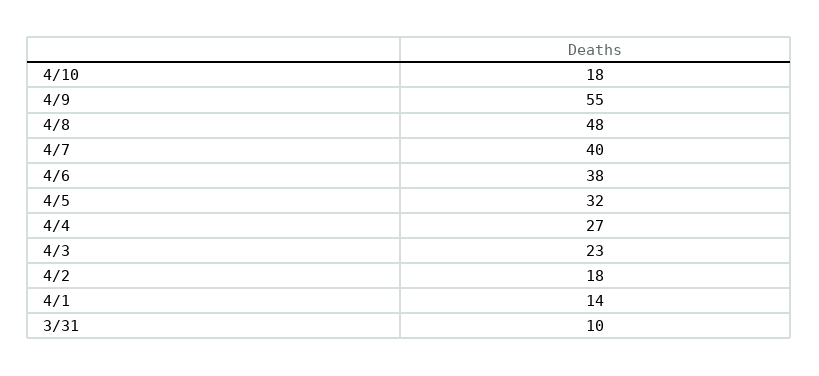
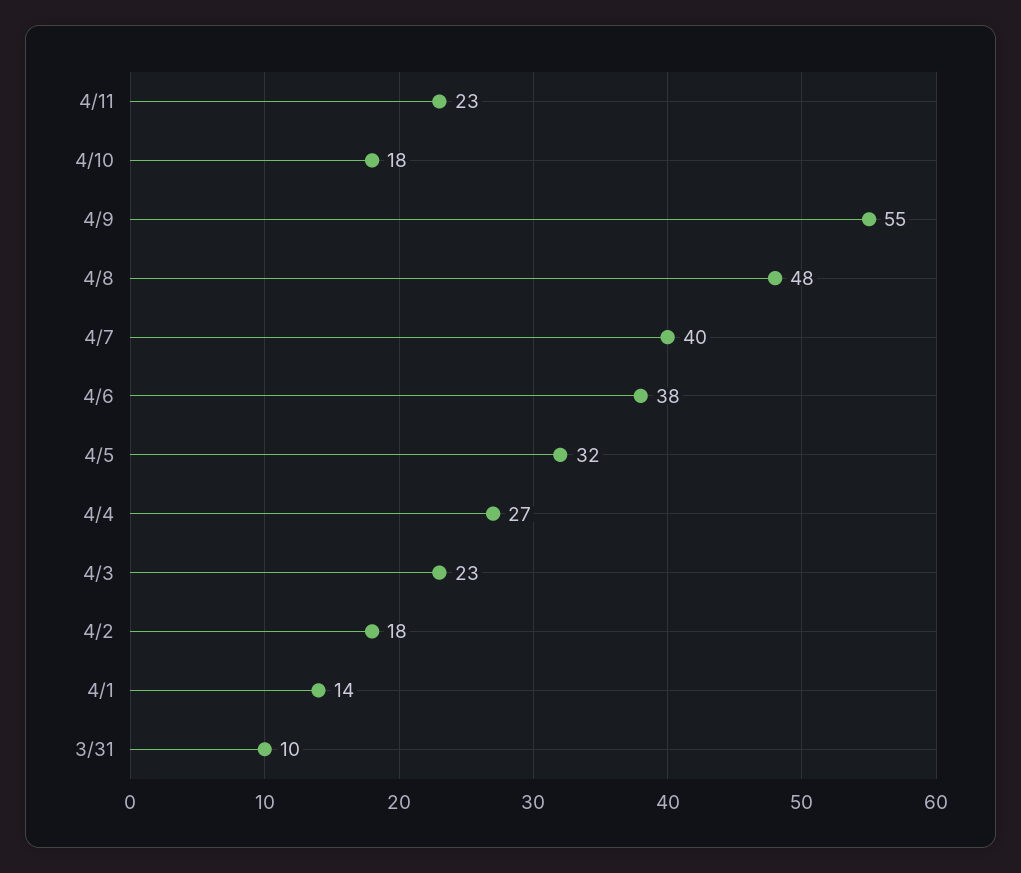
4/11: none -> 23

